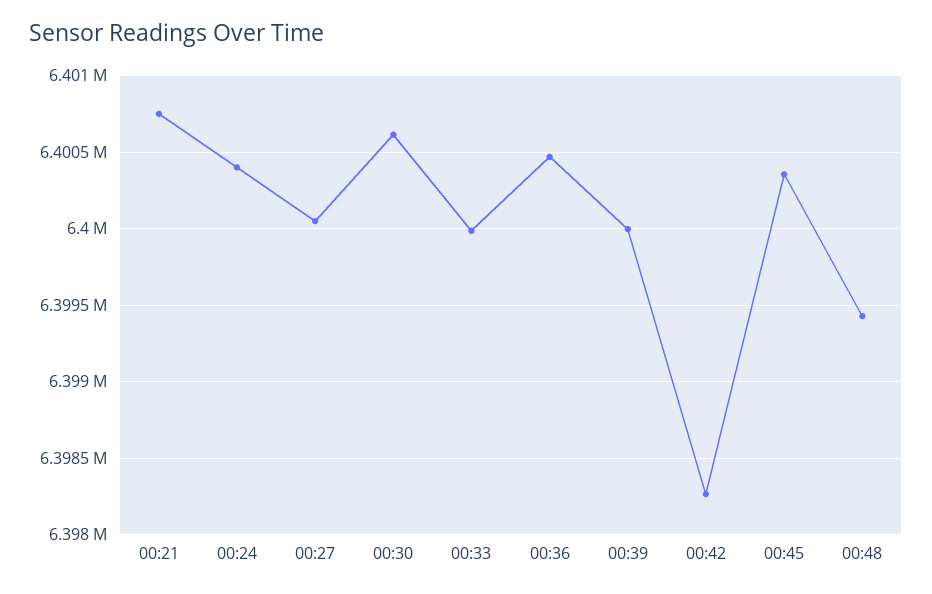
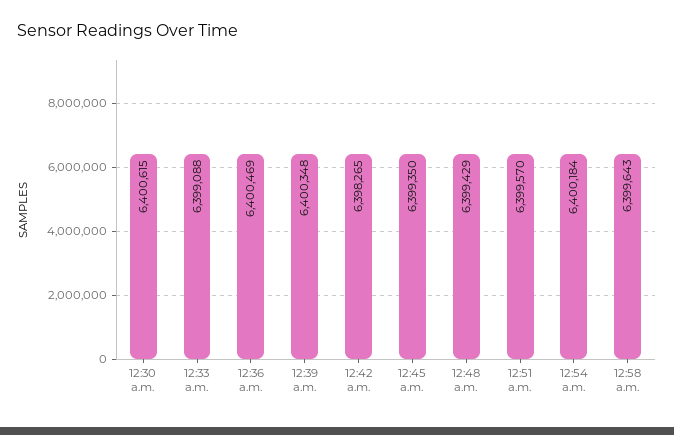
00:21: 6400750 -> none
00:24: 6400400 -> none
00:27: 6400050 -> none
00:33: 6400000 -> 6399088
00:39: 6400000 -> 6400348
00:45: 6400350 -> 6399350
12:51 a.m.: none -> 6399570
12:54 a.m.: none -> 6400184
12:58 a.m.: none -> 6399643

